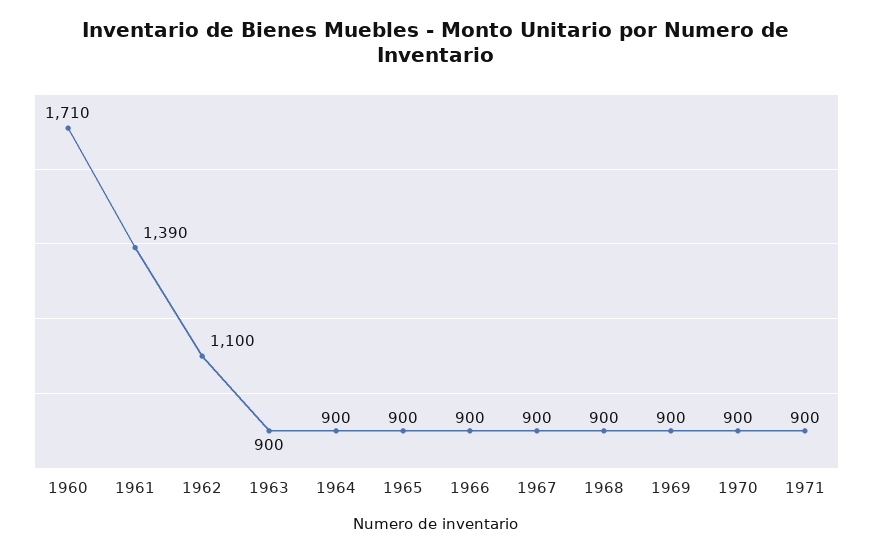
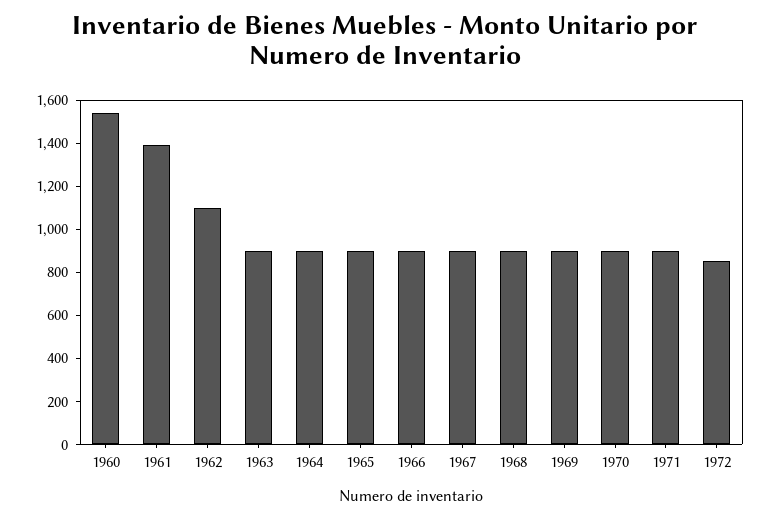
1960: 1710 -> 1550
1972: none -> 850

